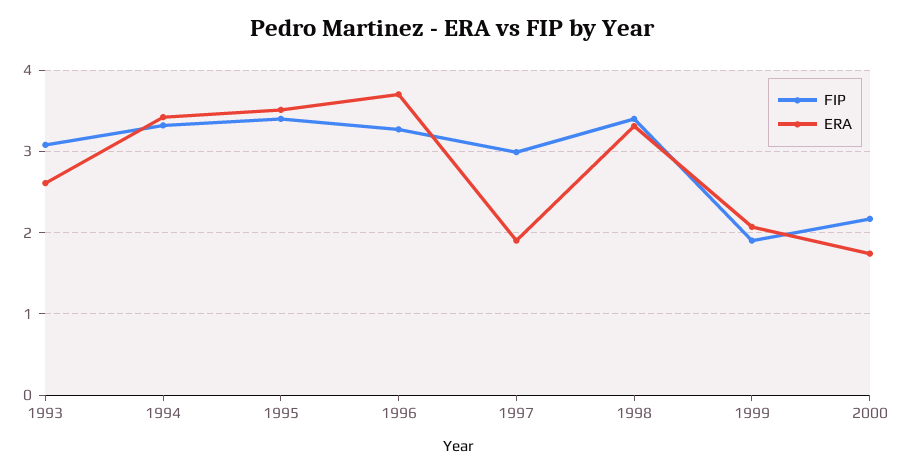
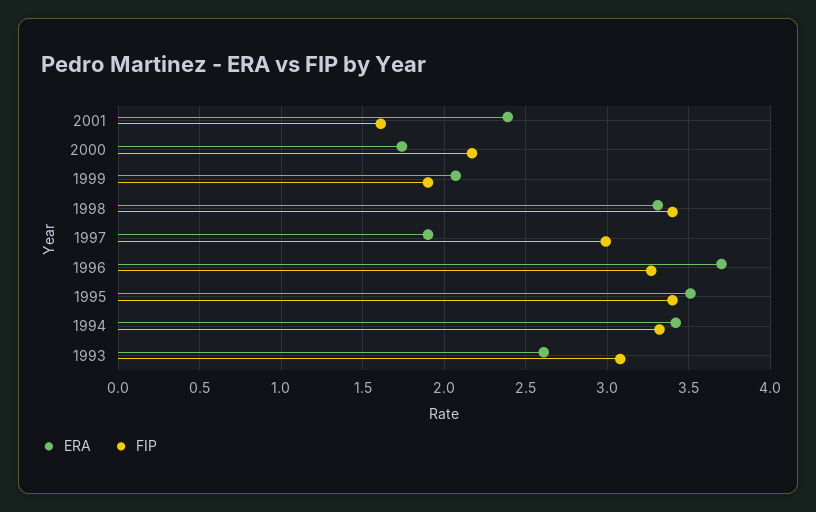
ERA, 2001: none -> 2.4
FIP, 2001: none -> 1.6

